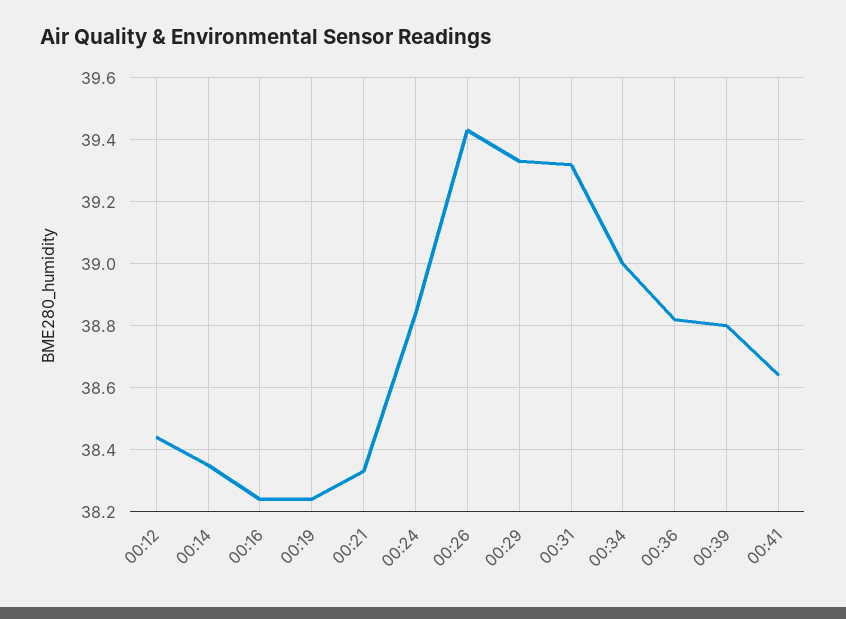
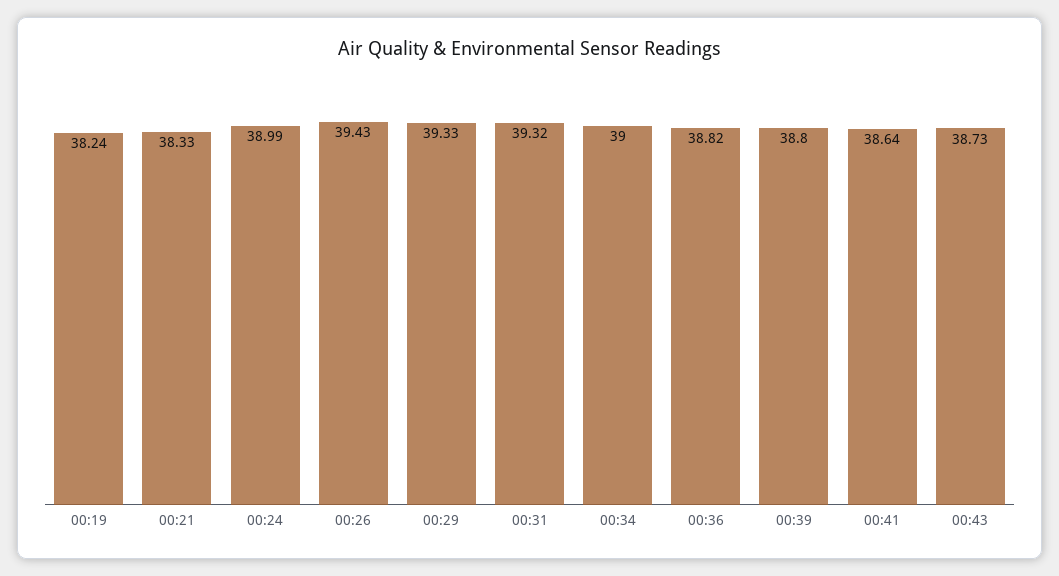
00:12: 38.45 -> none
00:14: 38.35 -> none
00:16: 38.25 -> none
00:24: 38.85 -> 38.99
00:43: none -> 38.73

